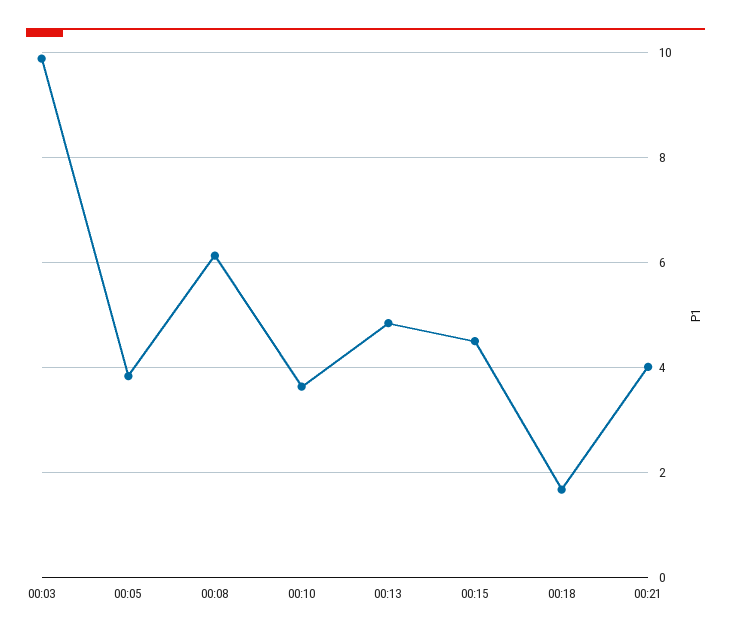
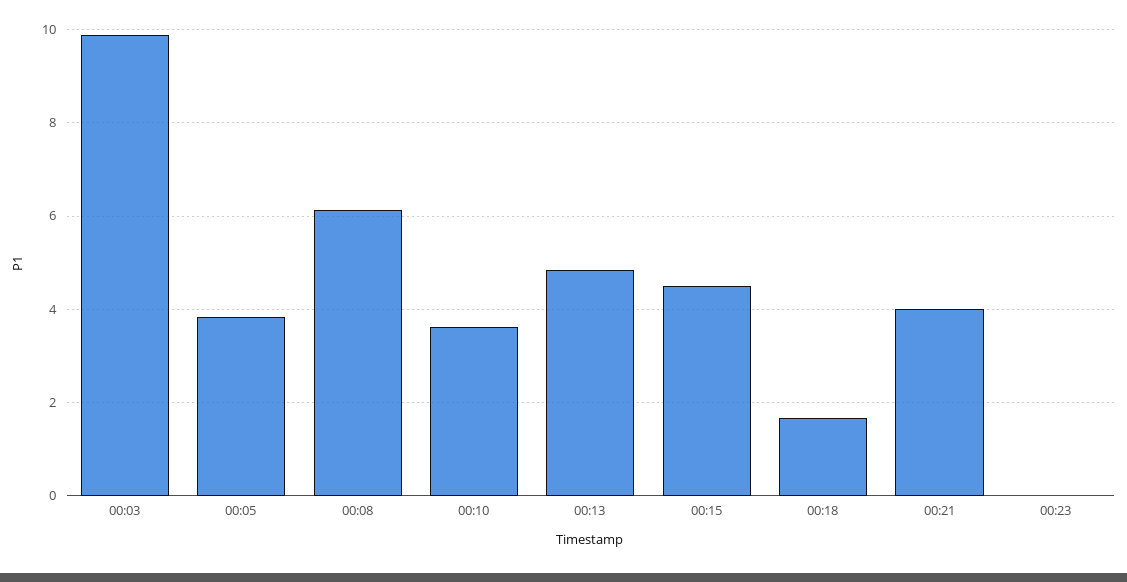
00:23: none -> 0

